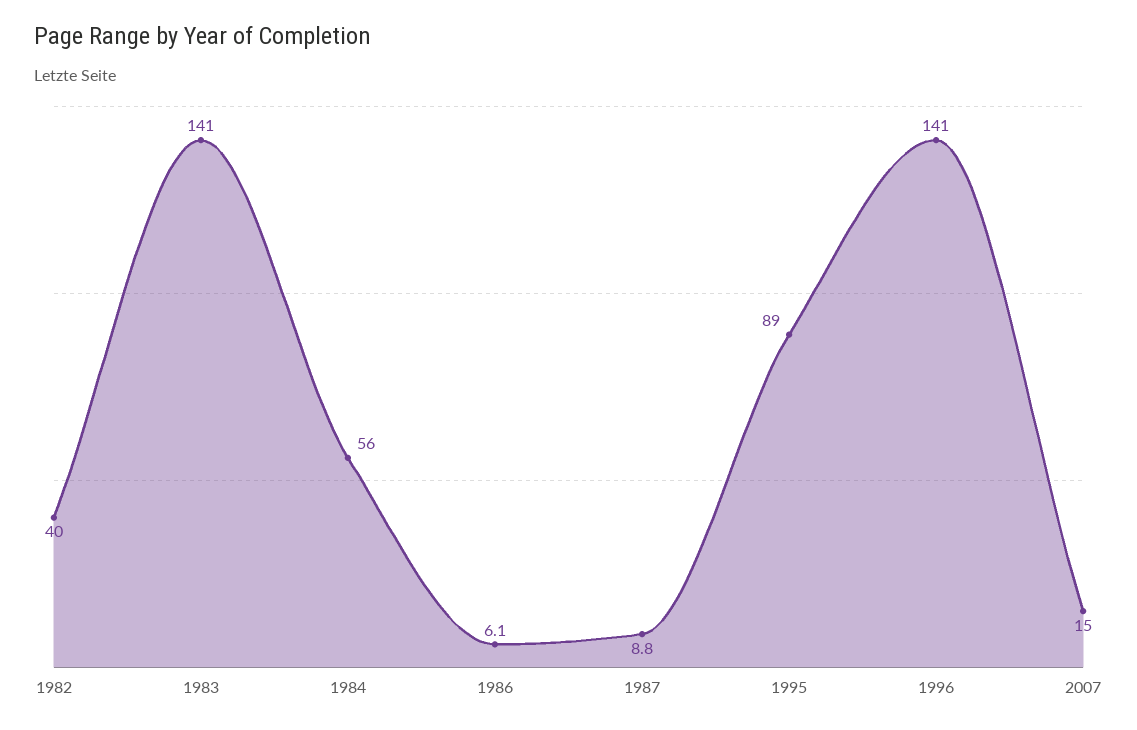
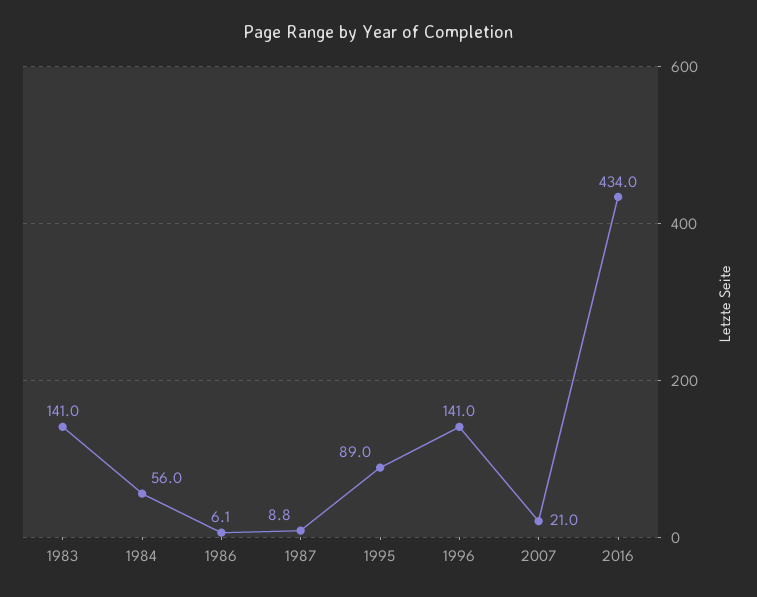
1982: 40 -> none
2007: 15 -> 21
2016: none -> 434

